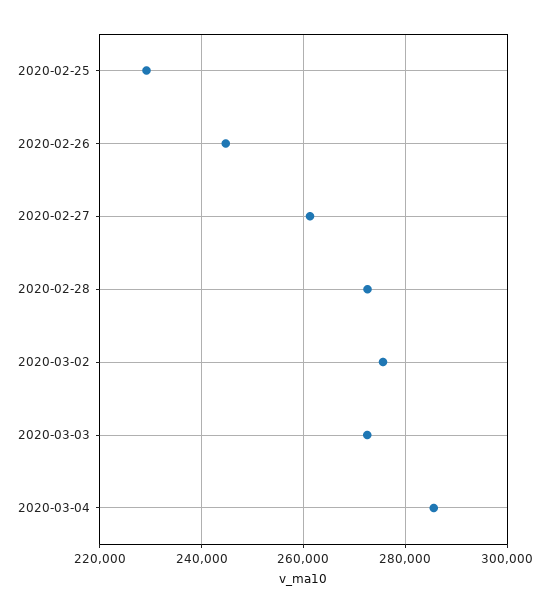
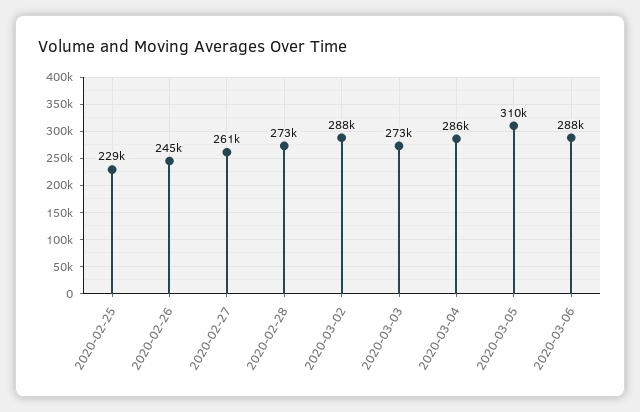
2020-03-02: 276000 -> 288000
2020-03-05: none -> 310000
2020-03-06: none -> 288000

